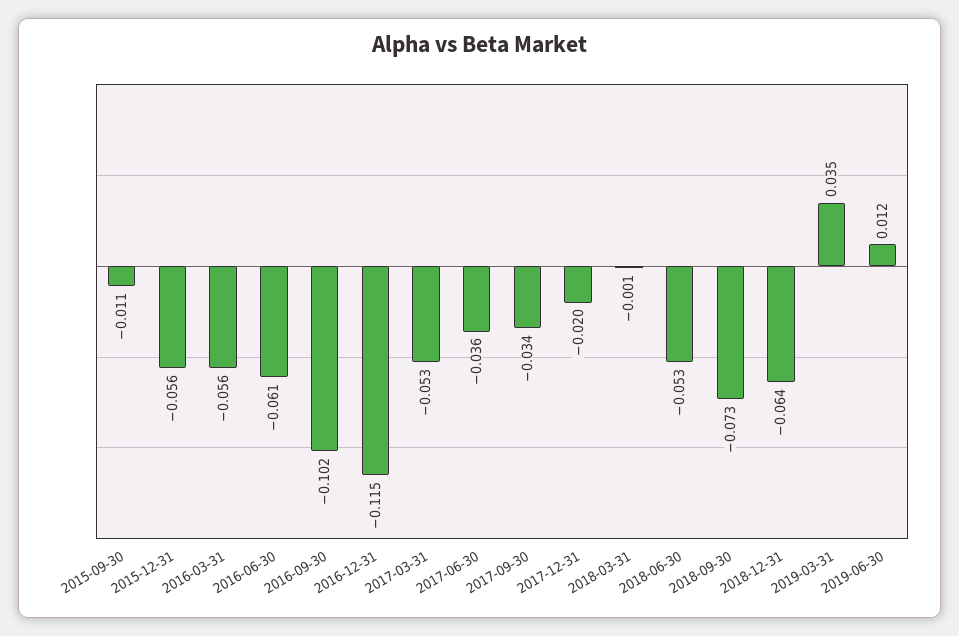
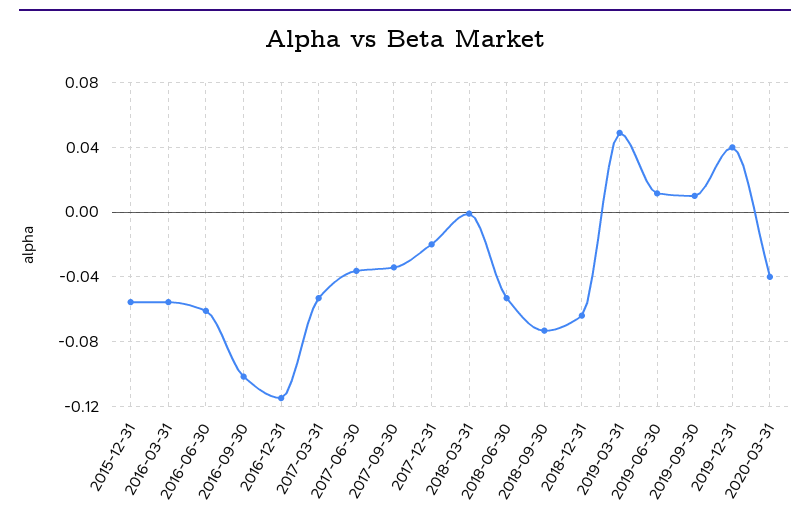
2015-09-30: -0.011 -> none
2019-03-31: 0.035 -> 0.05
2019-09-30: none -> 0.01
2019-12-31: none -> 0.04
2020-03-31: none -> -0.04

